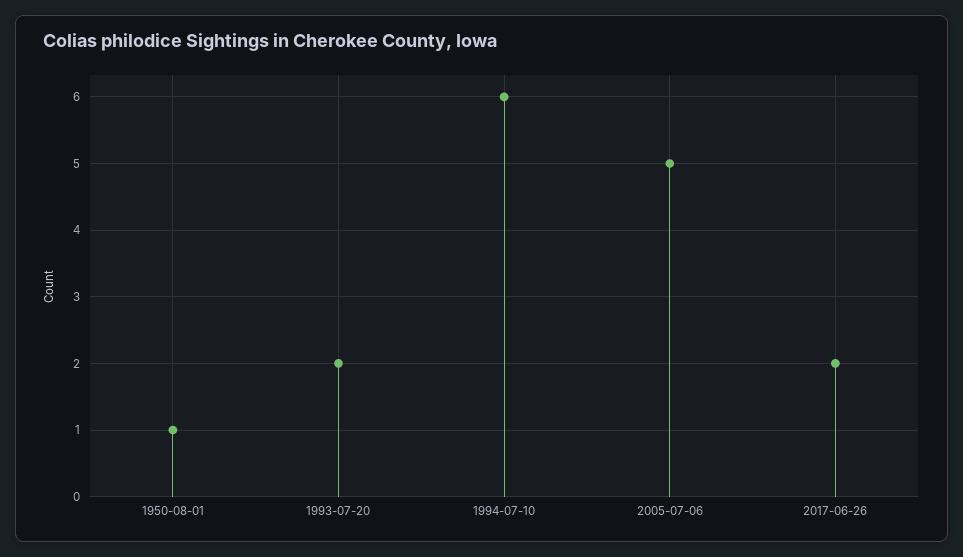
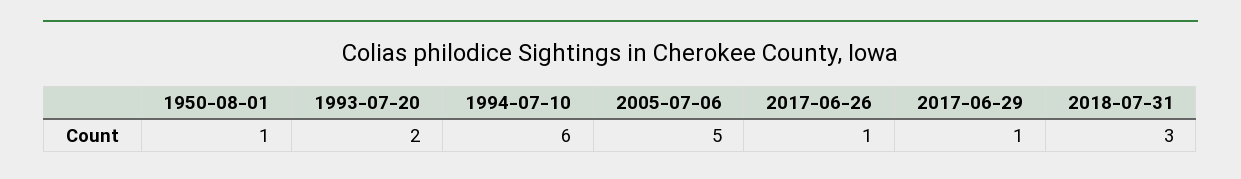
2017-06-26: 2 -> 1
2017-06-29: none -> 1
2018-07-31: none -> 3

